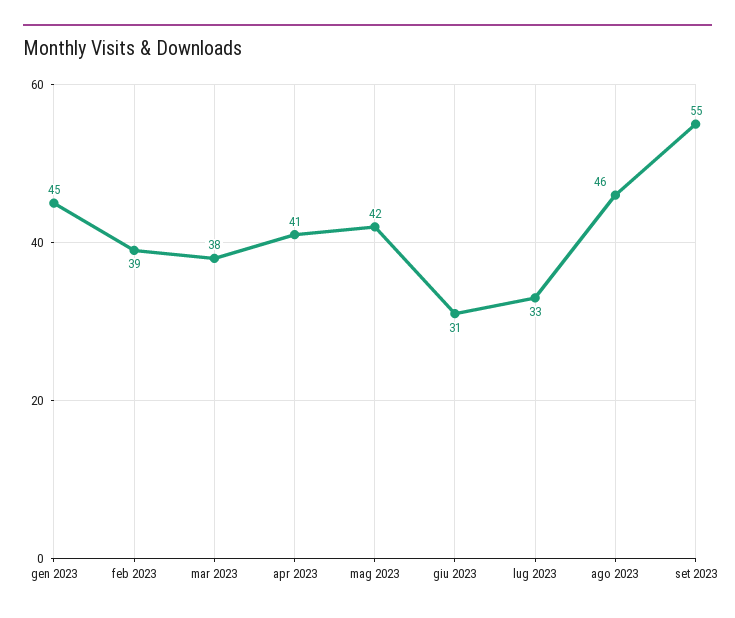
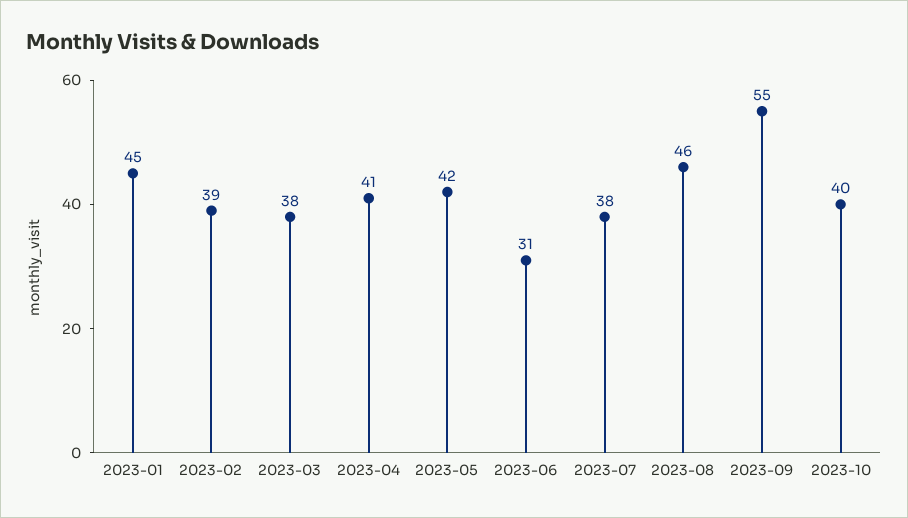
lug 2023: 33 -> 38
2023-10: none -> 40

